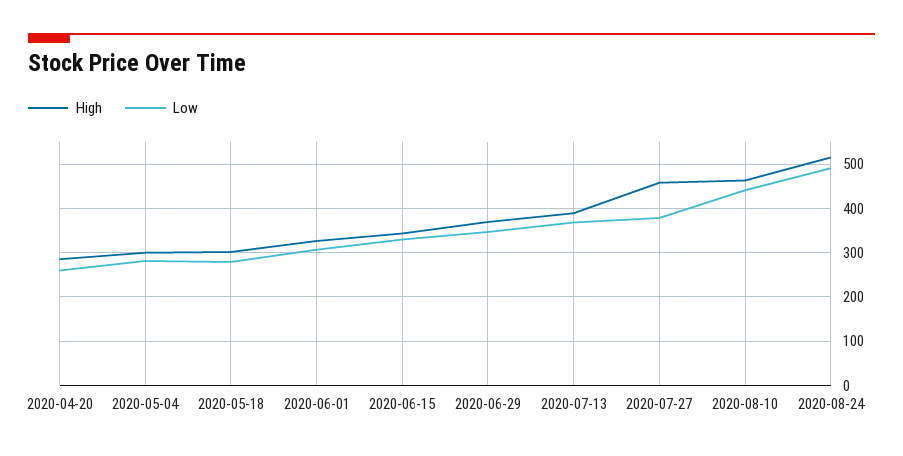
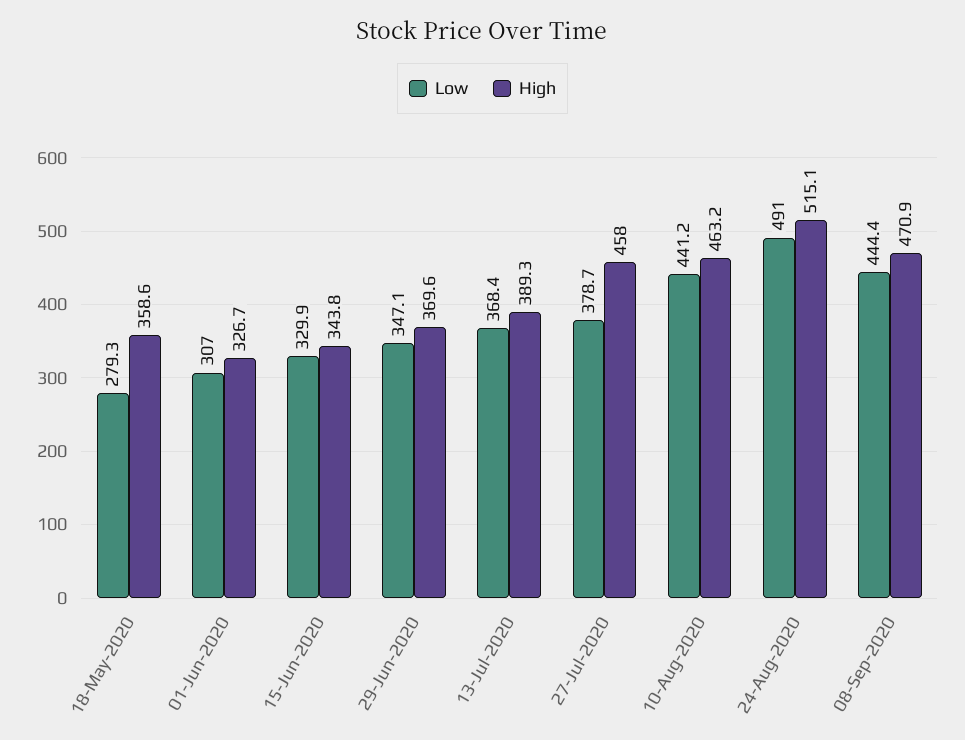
High, 2020-04-20: 280 -> none
Low, 2020-04-20: 260 -> none
High, 2020-05-04: 300 -> none
Low, 2020-05-04: 280 -> none
High, 2020-05-18: 300 -> 358.6
Low, 08-Sep-2020: none -> 444.4
High, 08-Sep-2020: none -> 470.9

